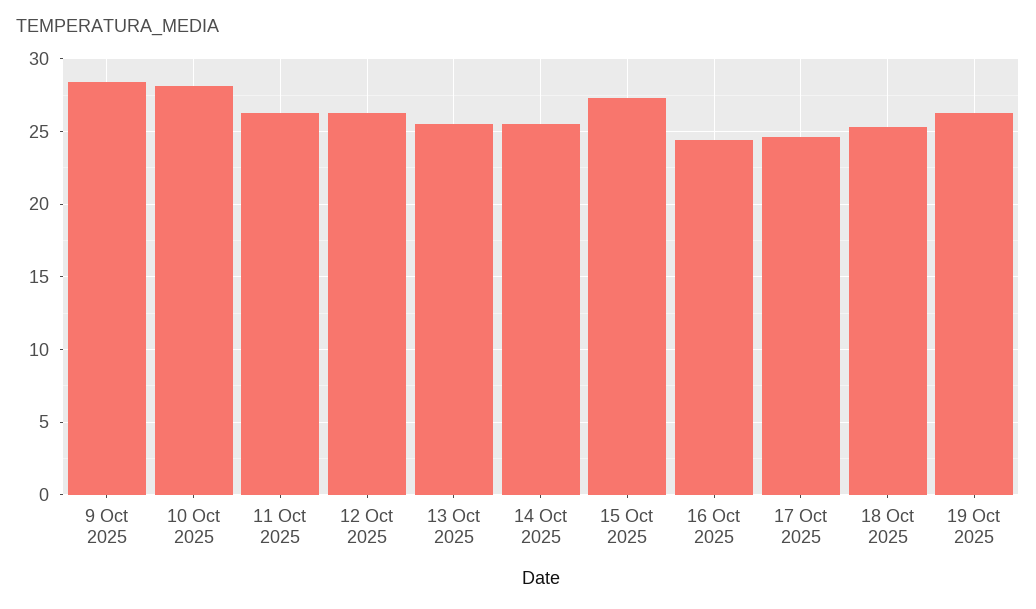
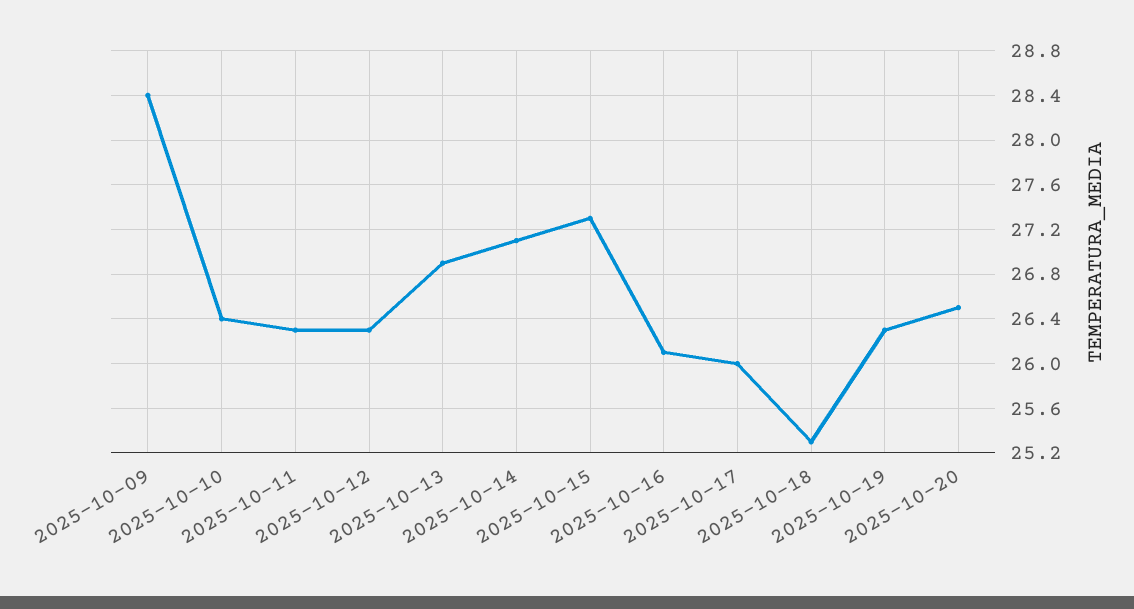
10 Oct 2025: 28 -> 26.4
13 Oct 2025: 25.5 -> 26.9
14 Oct 2025: 25.5 -> 27.1
16 Oct 2025: 24.5 -> 26.1
17 Oct 2025: 24.5 -> 26
2025-10-20: none -> 26.5

